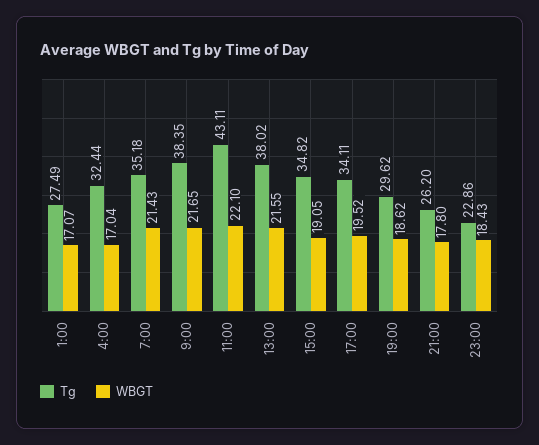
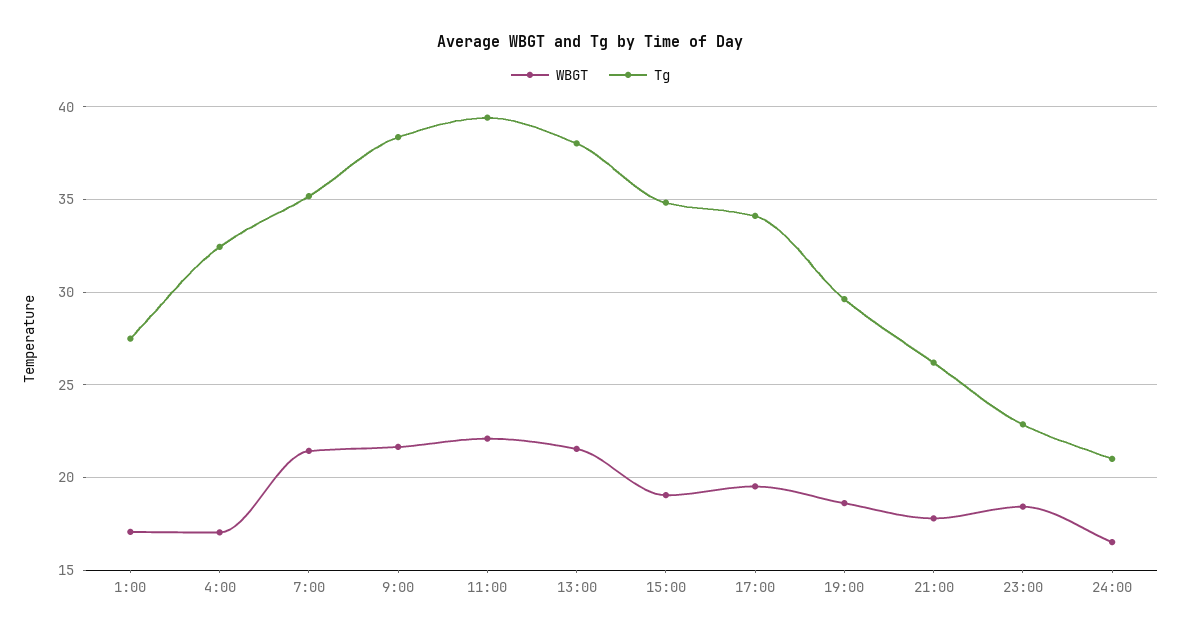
Tg, 11:00: 43.11 -> 39.5
WBGT, 24:00: none -> 16.5
Tg, 24:00: none -> 21

